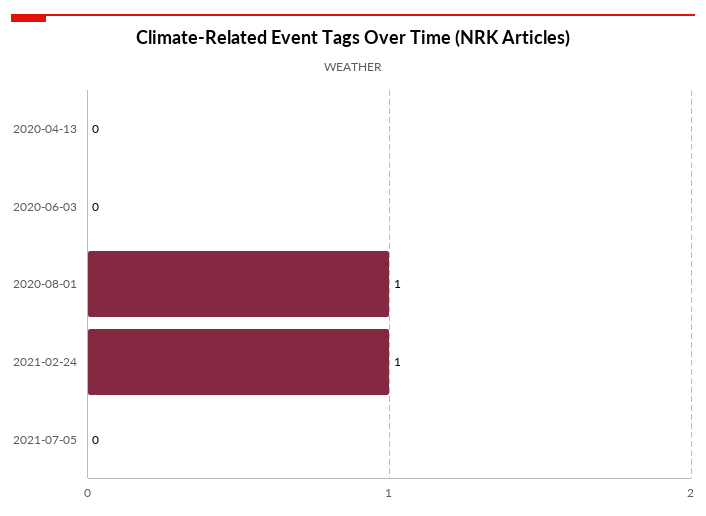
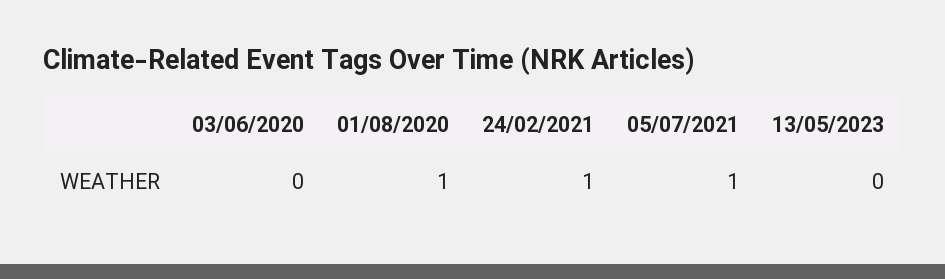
2020-04-13: 0 -> none
2021-07-05: 0 -> 1
13/05/2023: none -> 0

